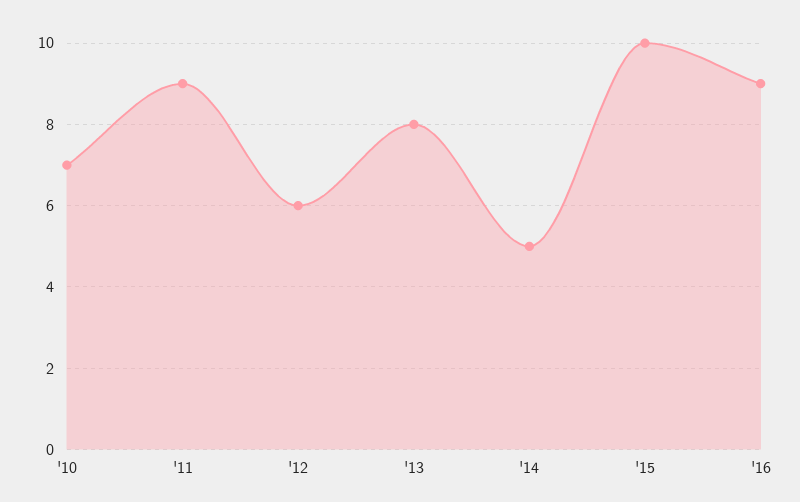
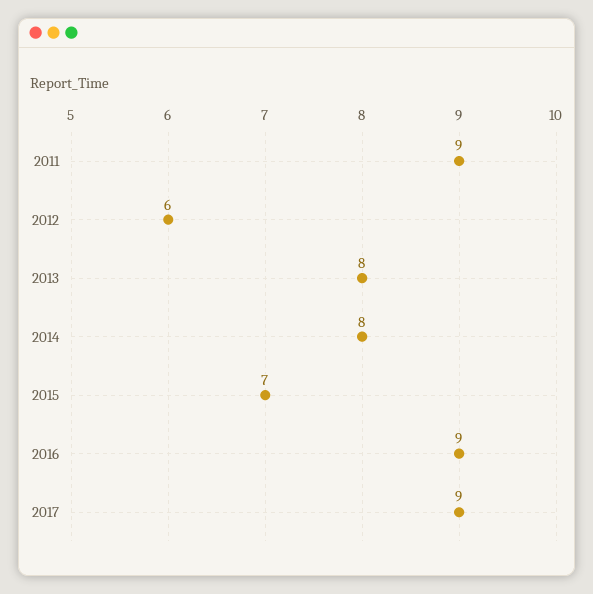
'10: 7 -> none
'14: 5 -> 8
'15: 10 -> 7
2017: none -> 9

